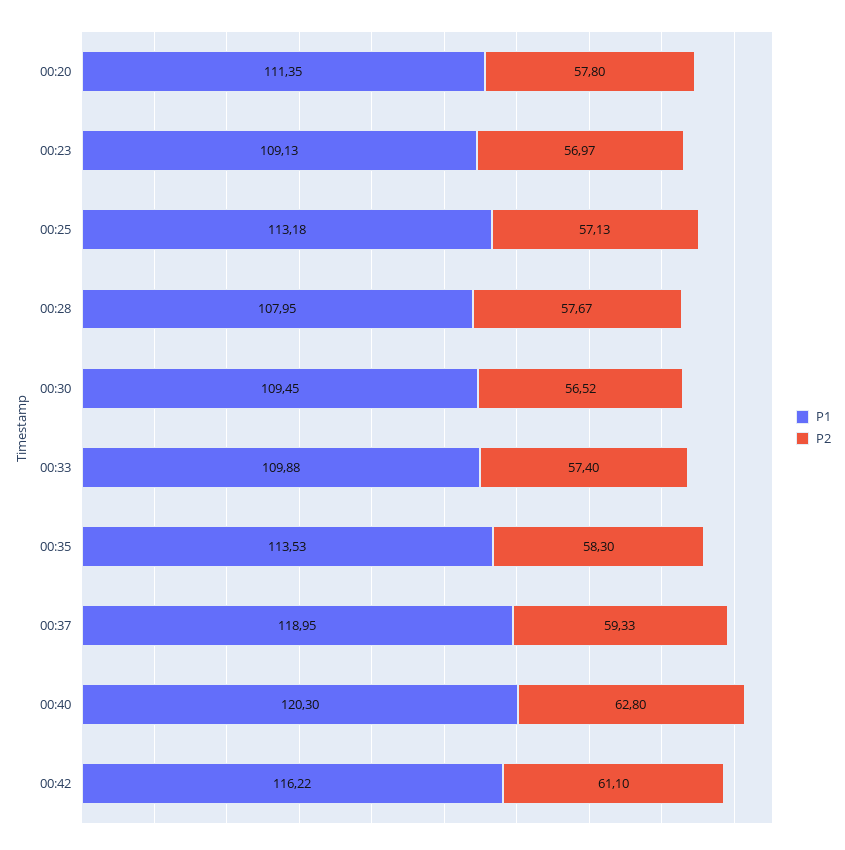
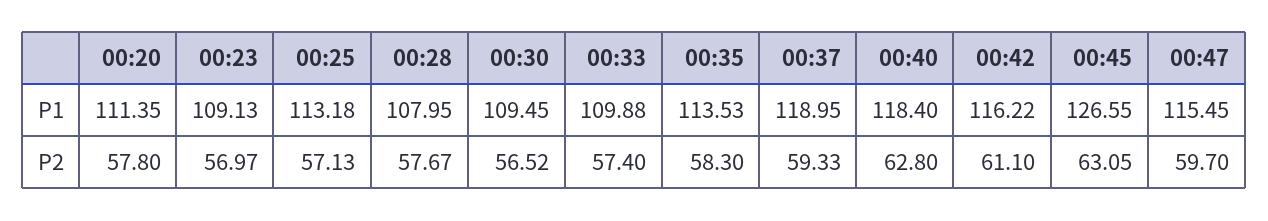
P1, 00:40: 120.3 -> 118.4
P1, 00:45: none -> 126.55
P1, 00:47: none -> 115.45
P2, 00:45: none -> 63.05
P2, 00:47: none -> 59.7

